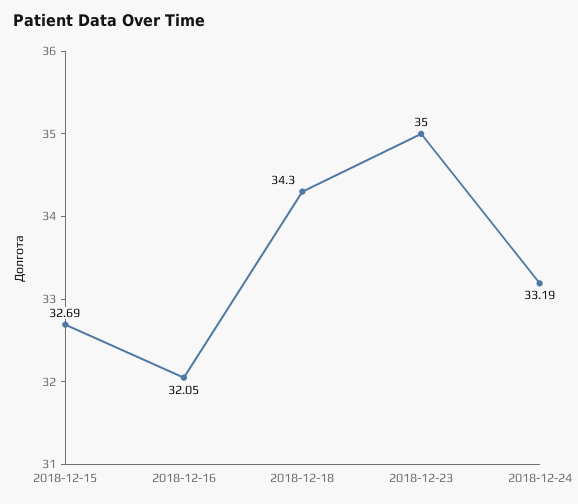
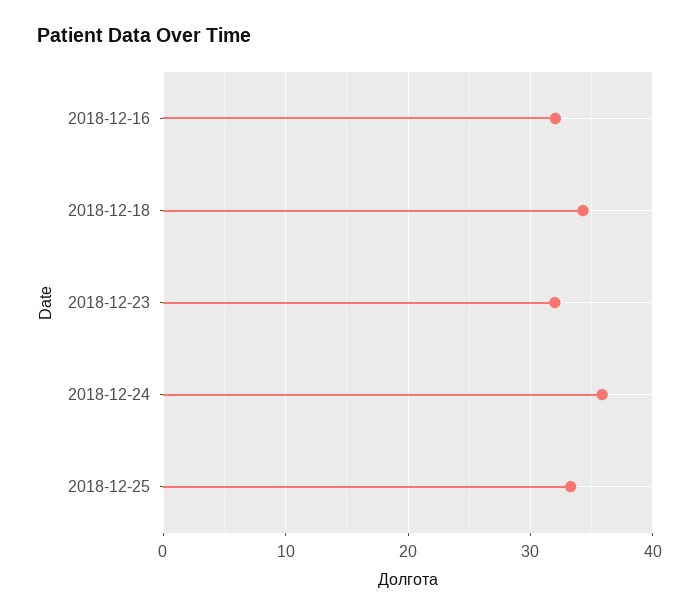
2018-12-15: 32.69 -> none
2018-12-23: 35 -> 32
2018-12-24: 33.19 -> 36
2018-12-25: none -> 33

